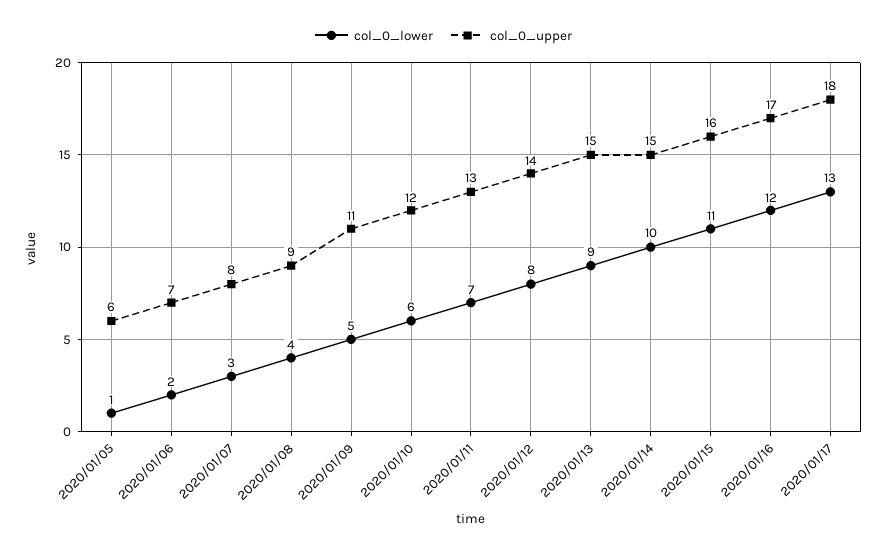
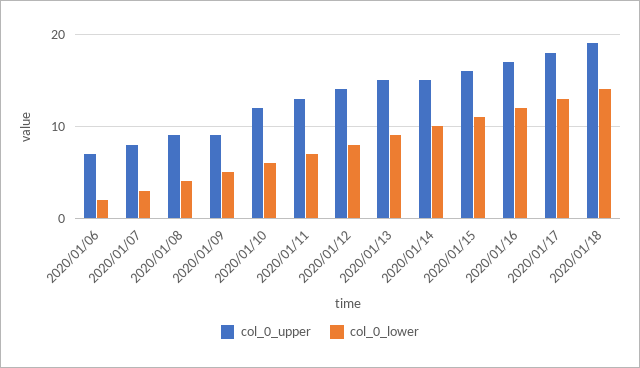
col_0_lower, 2020/01/05: 1 -> none
col_0_upper, 2020/01/05: 6 -> none
col_0_upper, 2020/01/09: 11 -> 9
col_0_upper, 2020/01/18: none -> 19
col_0_lower, 2020/01/18: none -> 14

